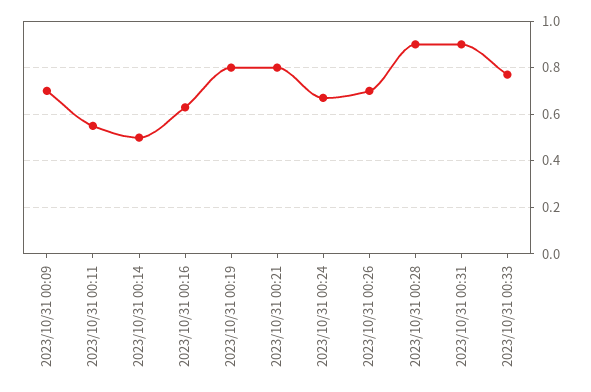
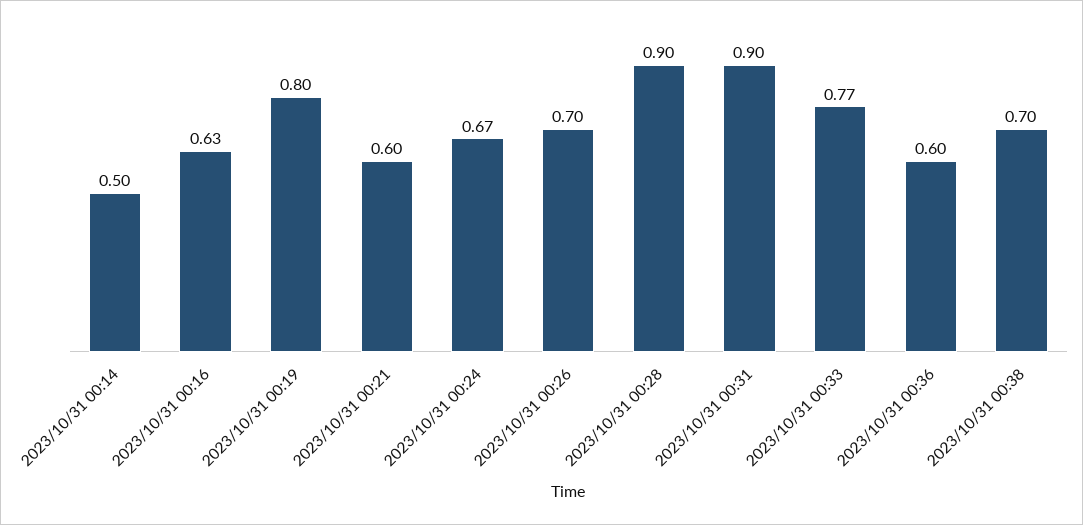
2023/10/31 00:09: 0.7 -> none
2023/10/31 00:11: 0.55 -> none
2023/10/31 00:21: 0.8 -> 0.6
2023/10/31 00:36: none -> 0.6
2023/10/31 00:38: none -> 0.7

